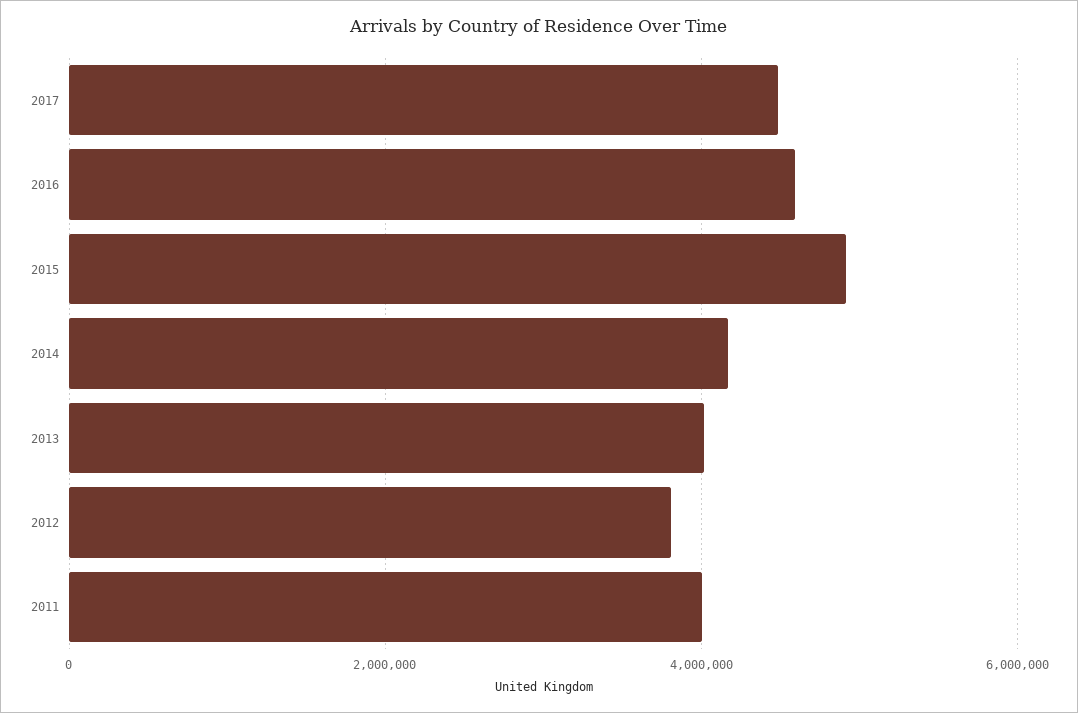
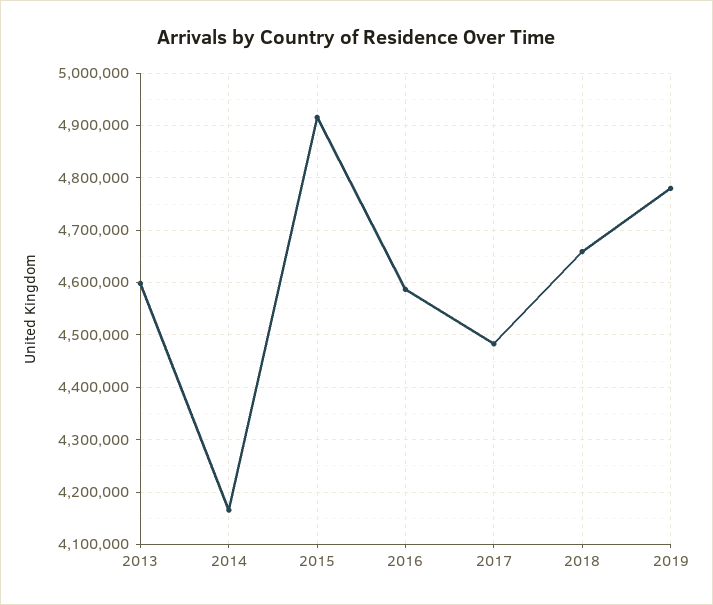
2013: 4000000 -> 4600000
2012: 3800000 -> none
2011: 4000000 -> none
2018: none -> 4660000
2019: none -> 4780000

